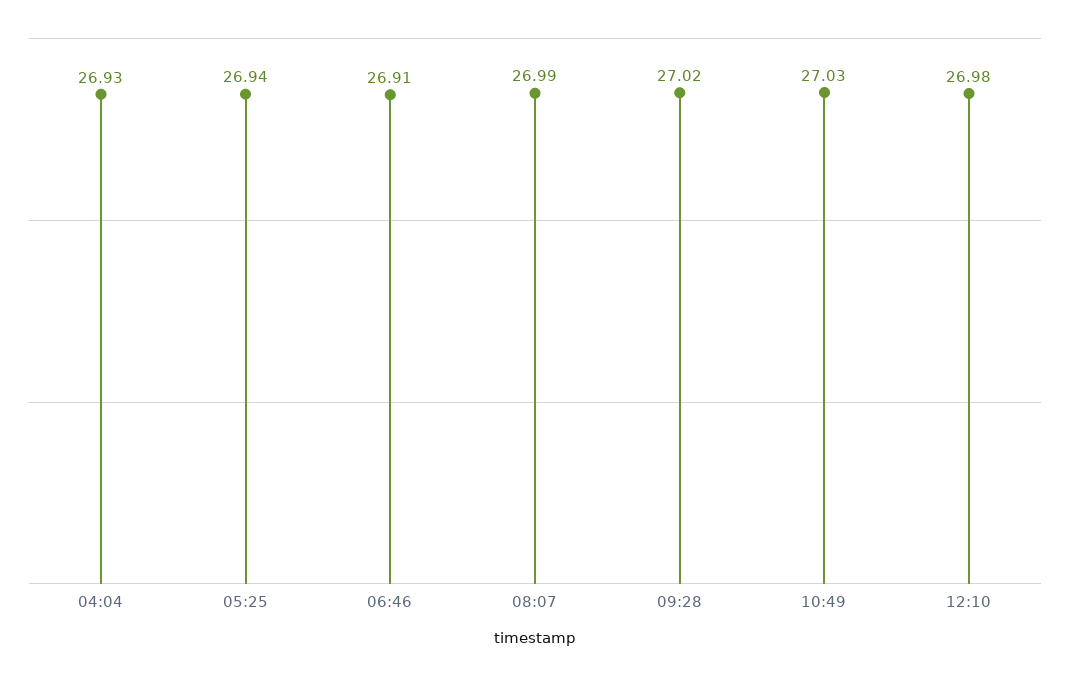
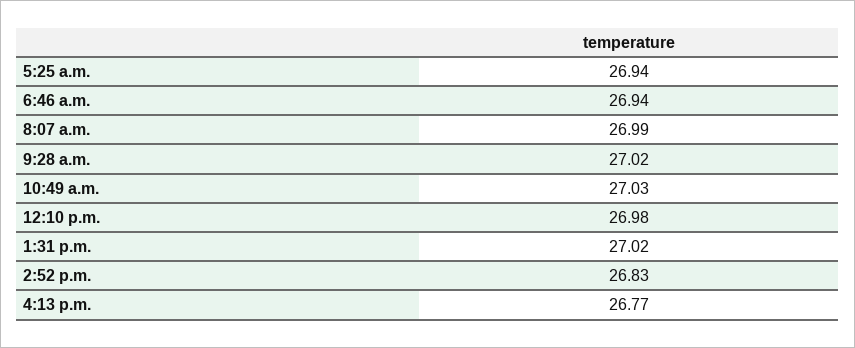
04:04: 26.93 -> none
06:46: 26.91 -> 26.94
1:31 p.m.: none -> 27.02
2:52 p.m.: none -> 26.83
4:13 p.m.: none -> 26.77

